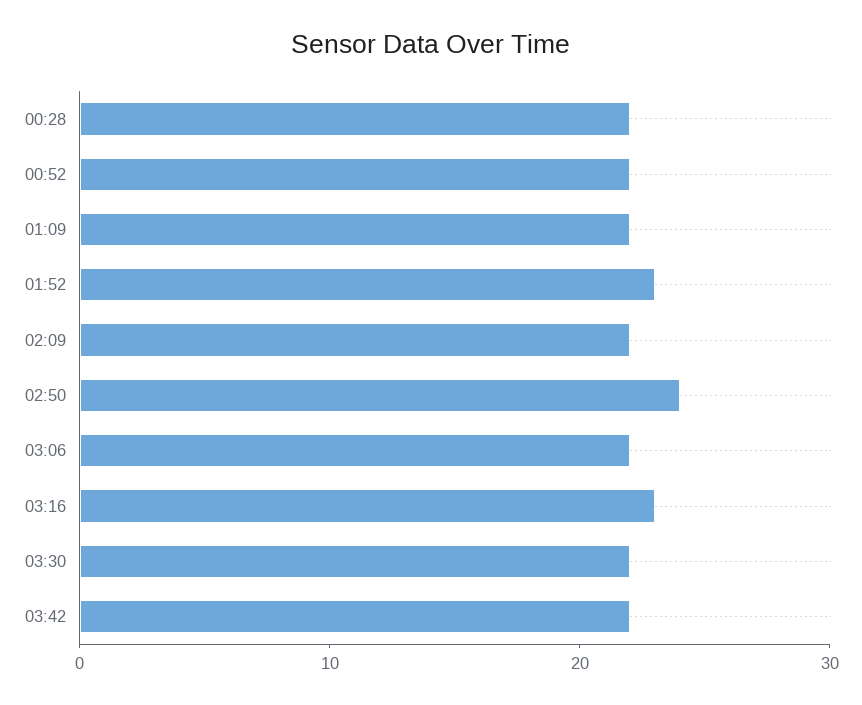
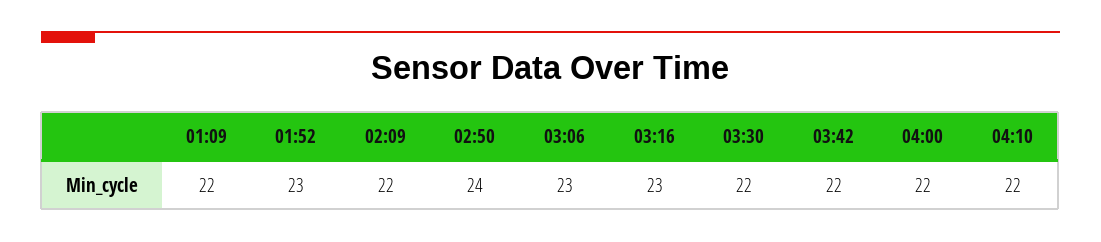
00:28: 22 -> none
00:52: 22 -> none
03:06: 22 -> 23
04:00: none -> 22
04:10: none -> 22

